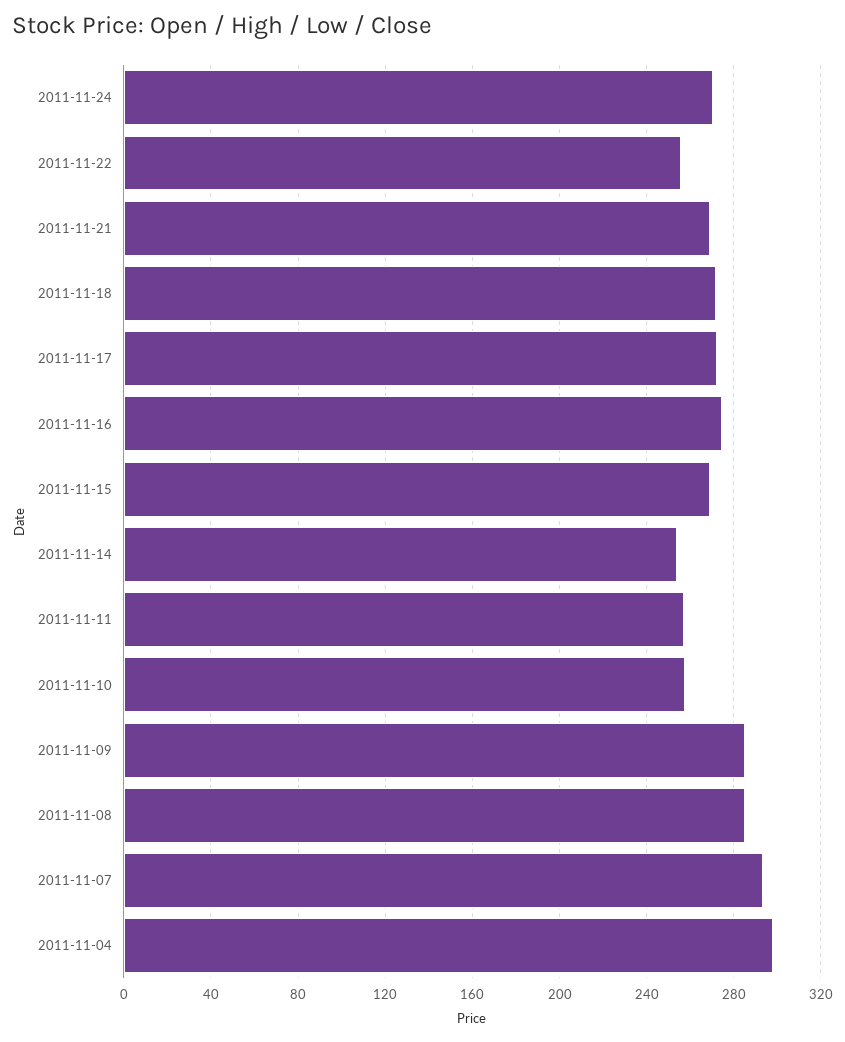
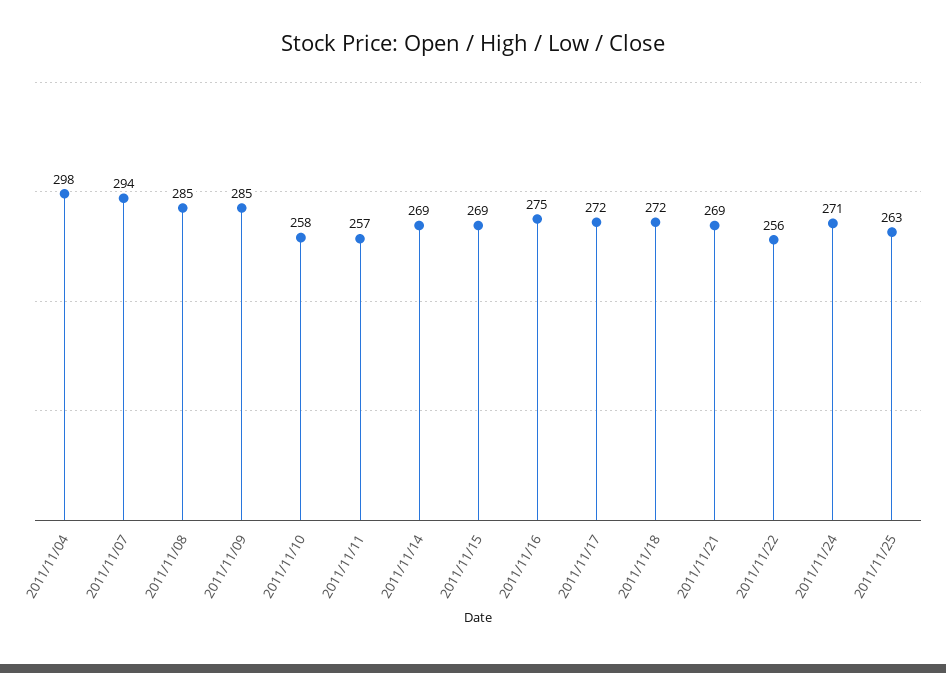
2011-11-14: 255 -> 269
2011/11/25: none -> 263

